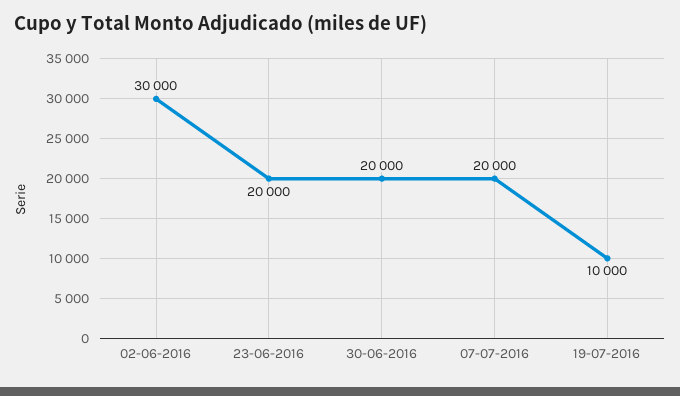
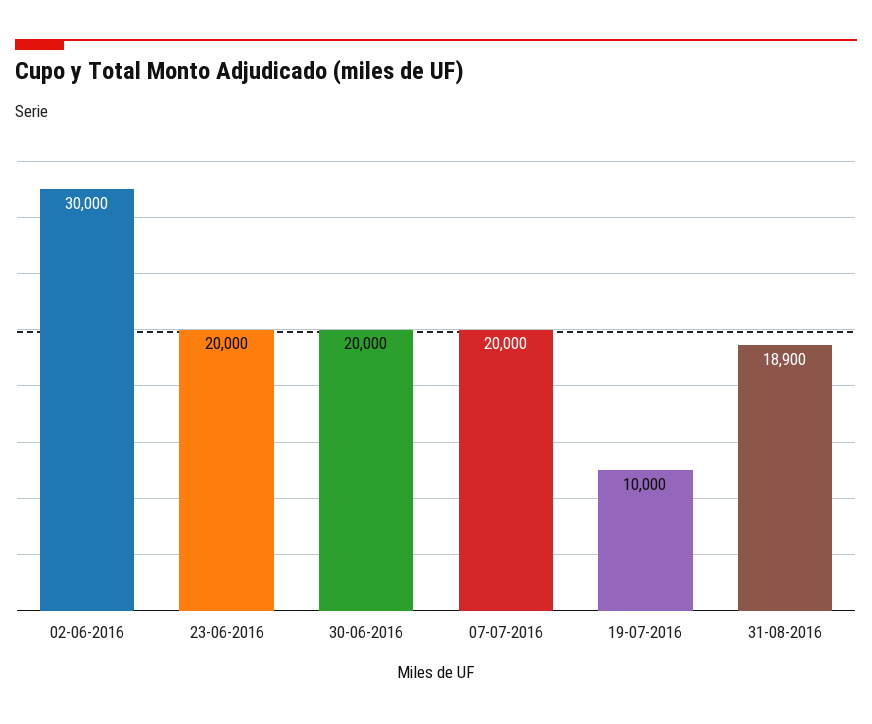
31-08-2016: none -> 18900

